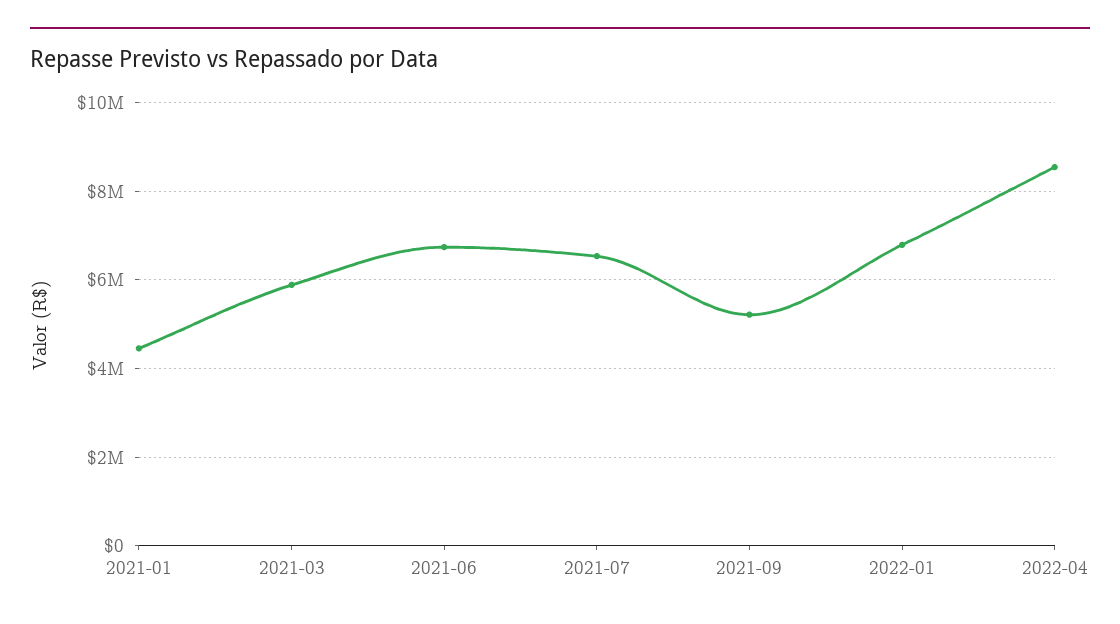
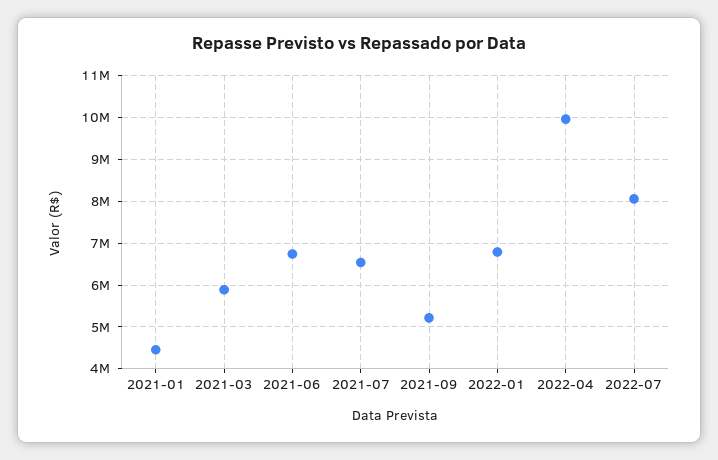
2022-04: 8600000 -> 10000000
2022-07: none -> 8000000

